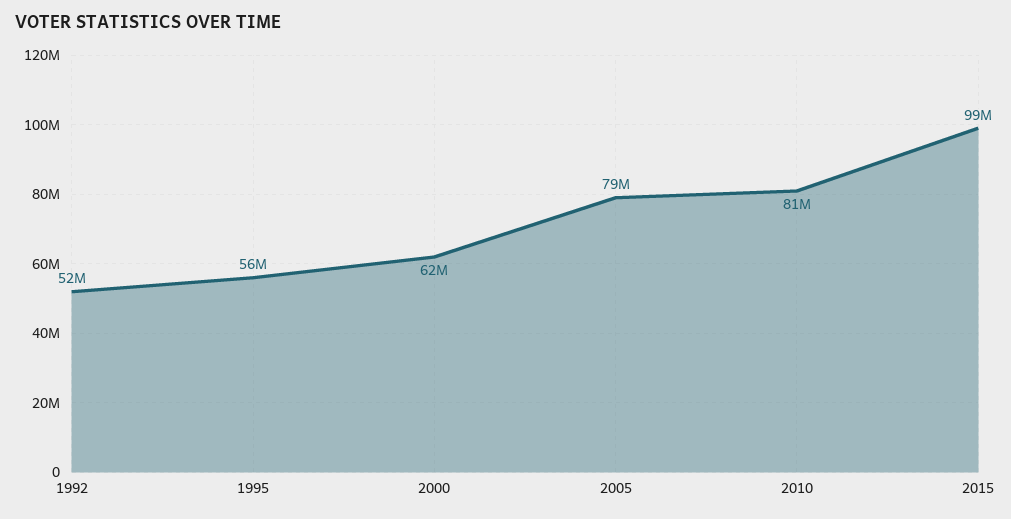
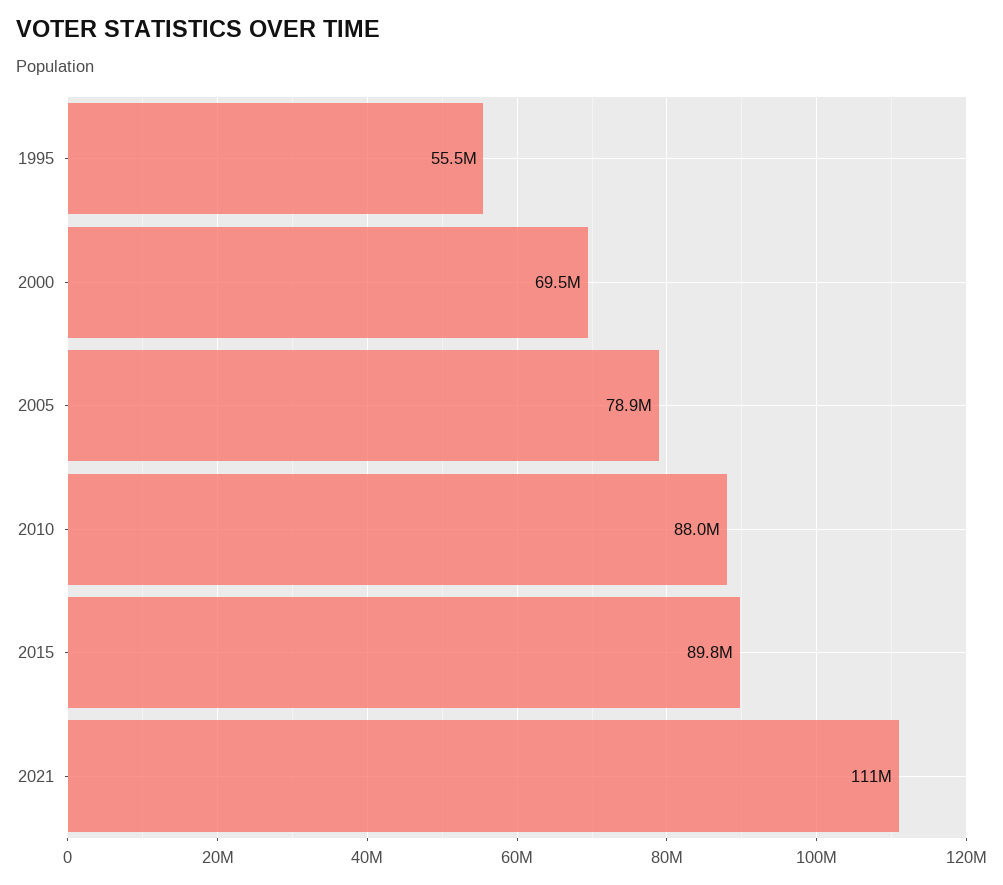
1992: 52000000 -> none
2000: 62000000 -> 69500000
2010: 81000000 -> 88000000
2015: 99000000 -> 89800000
2021: none -> 111000000

